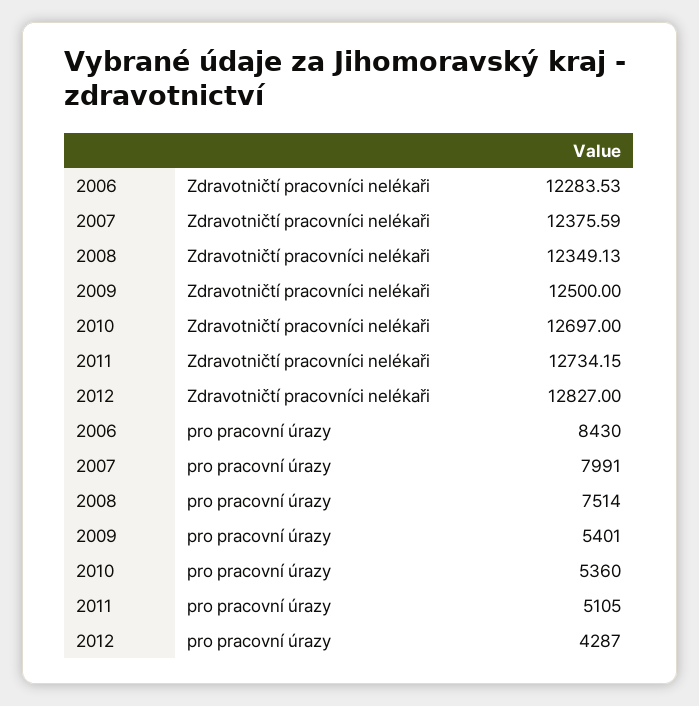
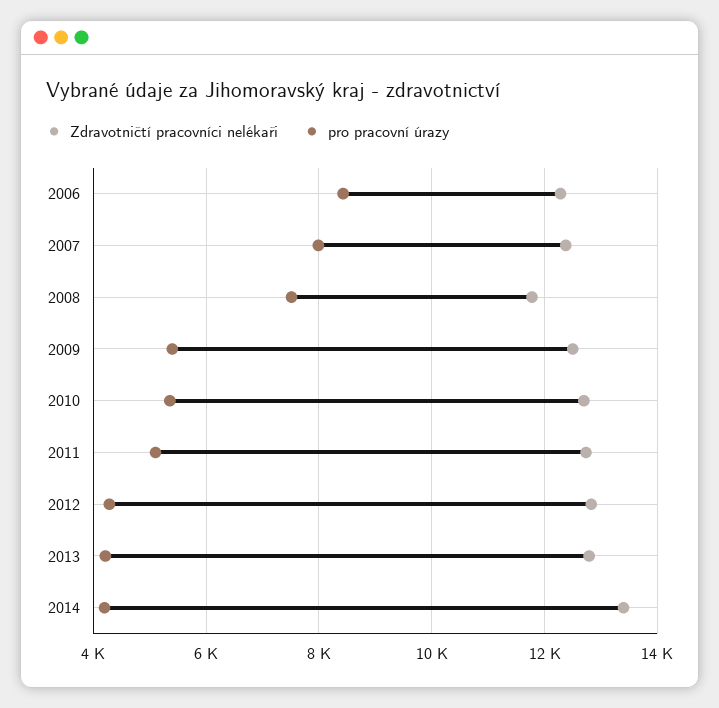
Zdravotničtí pracovníci nelékaři, 2008: 12349.13 -> 11800
Zdravotničtí pracovníci nelékaři, 2013: none -> 12800
pro pracovní úrazy, 2013: none -> 4200
Zdravotničtí pracovníci nelékaři, 2014: none -> 13400
pro pracovní úrazy, 2014: none -> 4200

